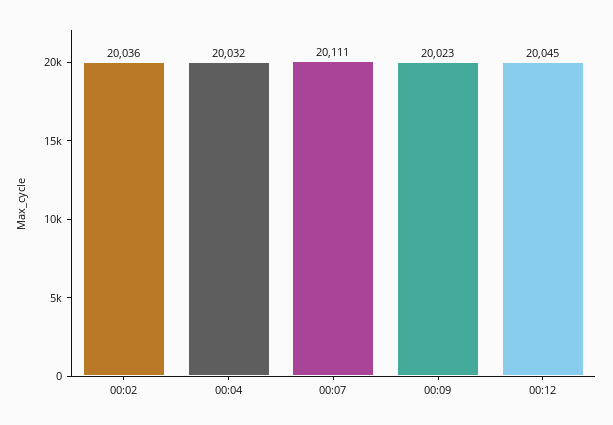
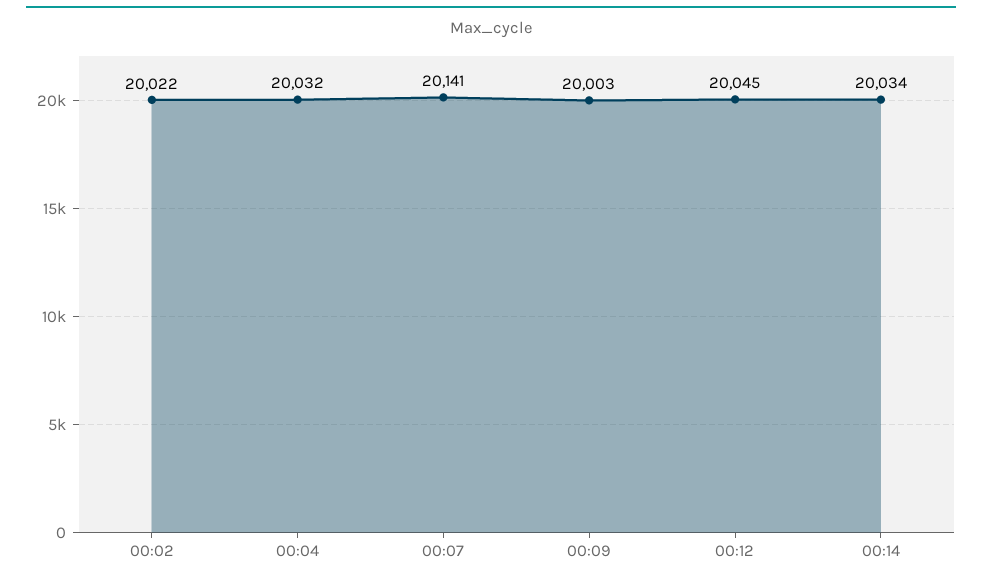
00:02: 20036 -> 20022
00:07: 20111 -> 20141
00:09: 20023 -> 20003
00:14: none -> 20034

